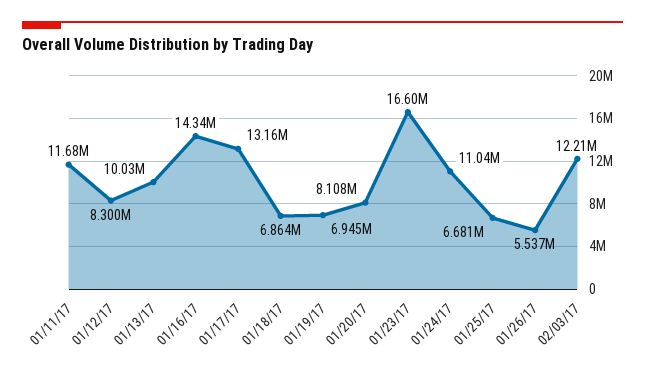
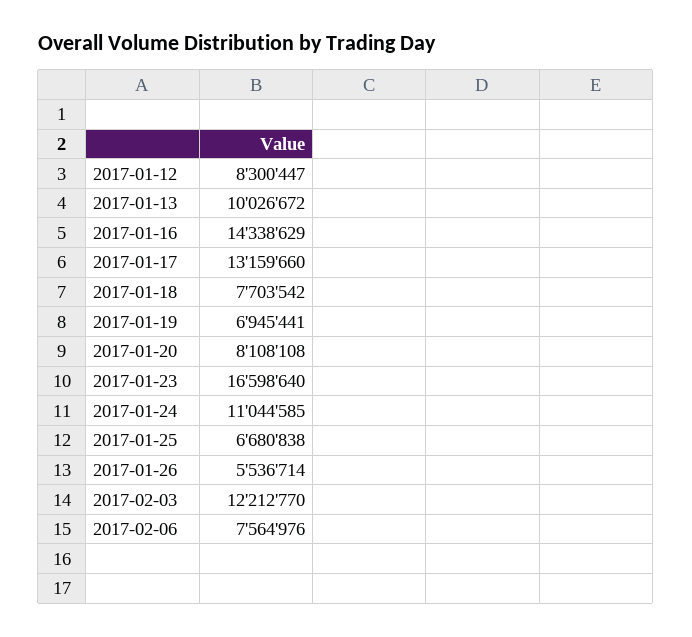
01/11/17: 11680000 -> none
01/18/17: 6864000 -> 7703542
2017-02-06: none -> 7564976

